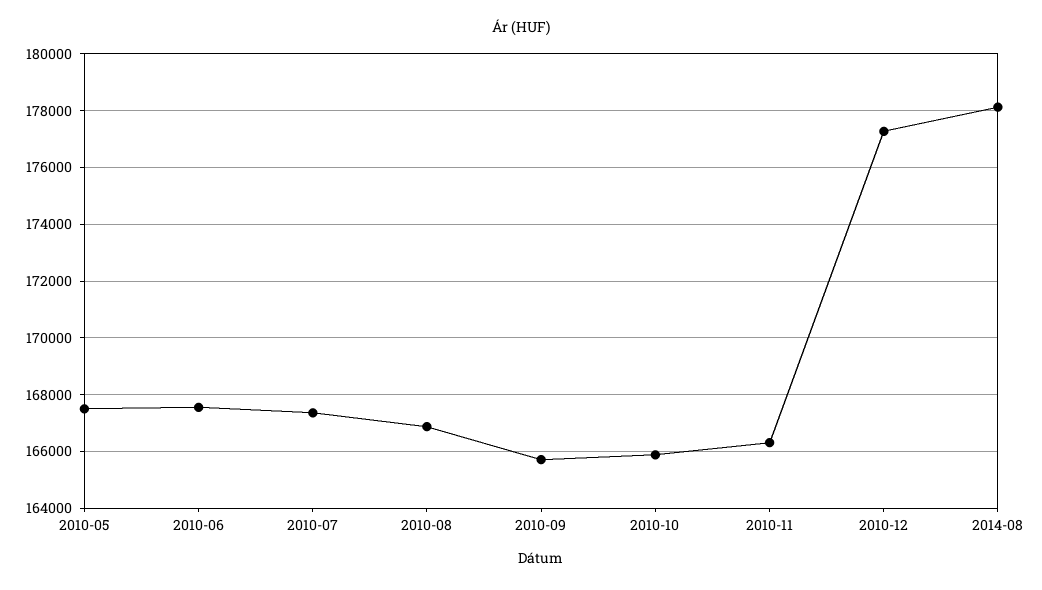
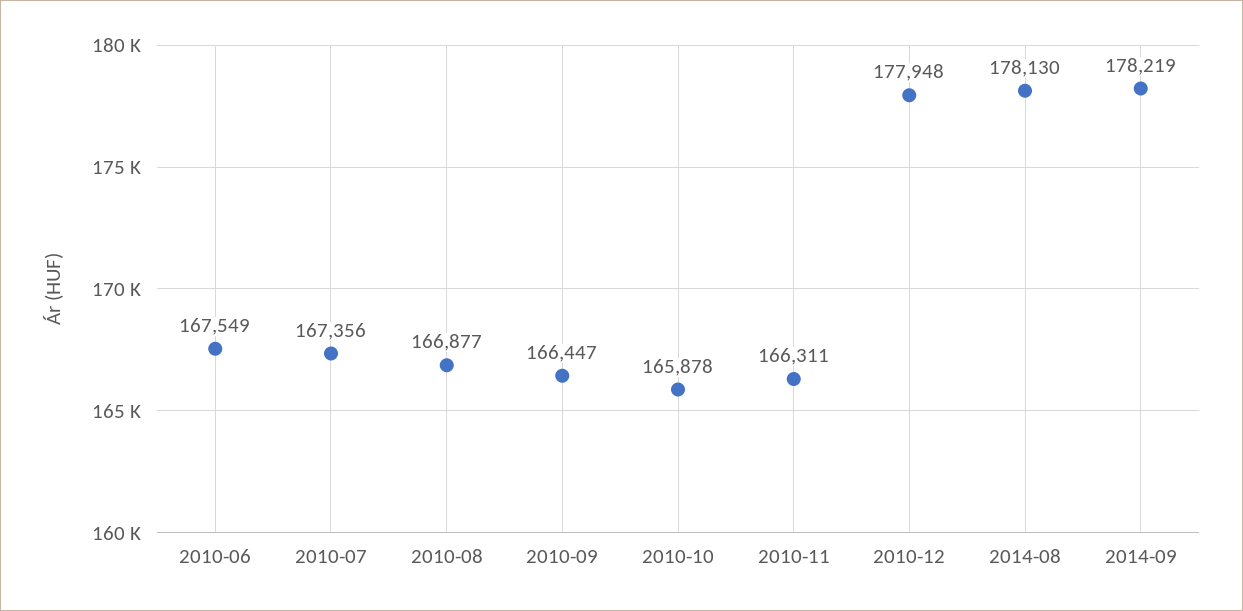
2010-05: 167500 -> none
2010-09: 165750 -> 166447
2010-12: 177250 -> 177948
2014-09: none -> 178219

